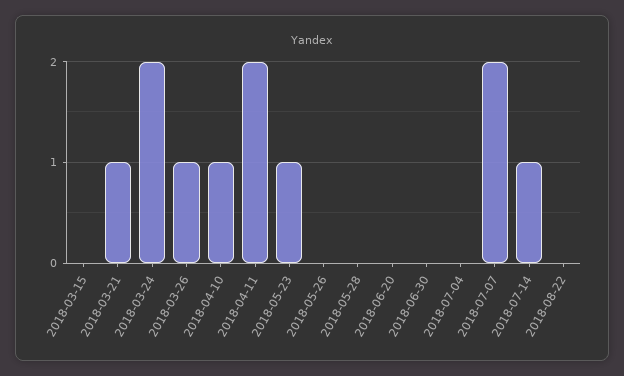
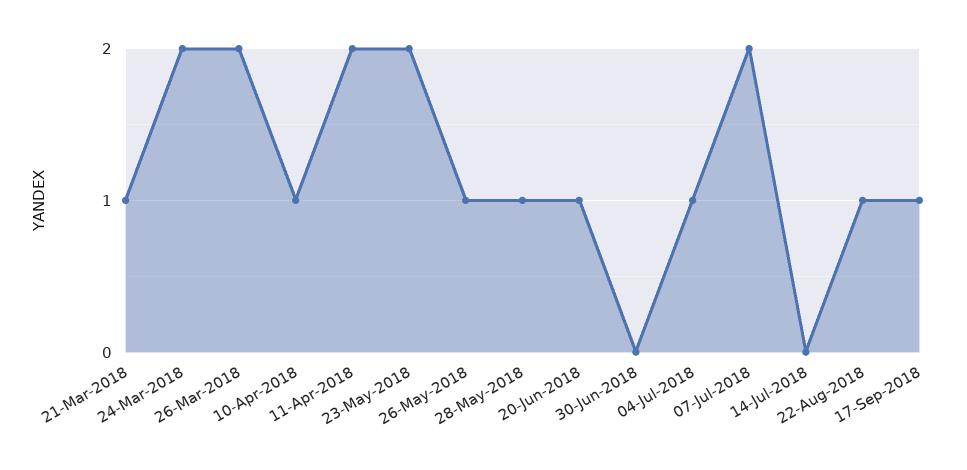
2018-03-15: 0 -> none
2018-03-26: 1 -> 2
2018-05-23: 1 -> 2
2018-05-26: 0 -> 1
2018-05-28: 0 -> 1
2018-06-20: 0 -> 1
2018-07-04: 0 -> 1
2018-07-14: 1 -> 0
2018-08-22: 0 -> 1
17-Sep-2018: none -> 1

